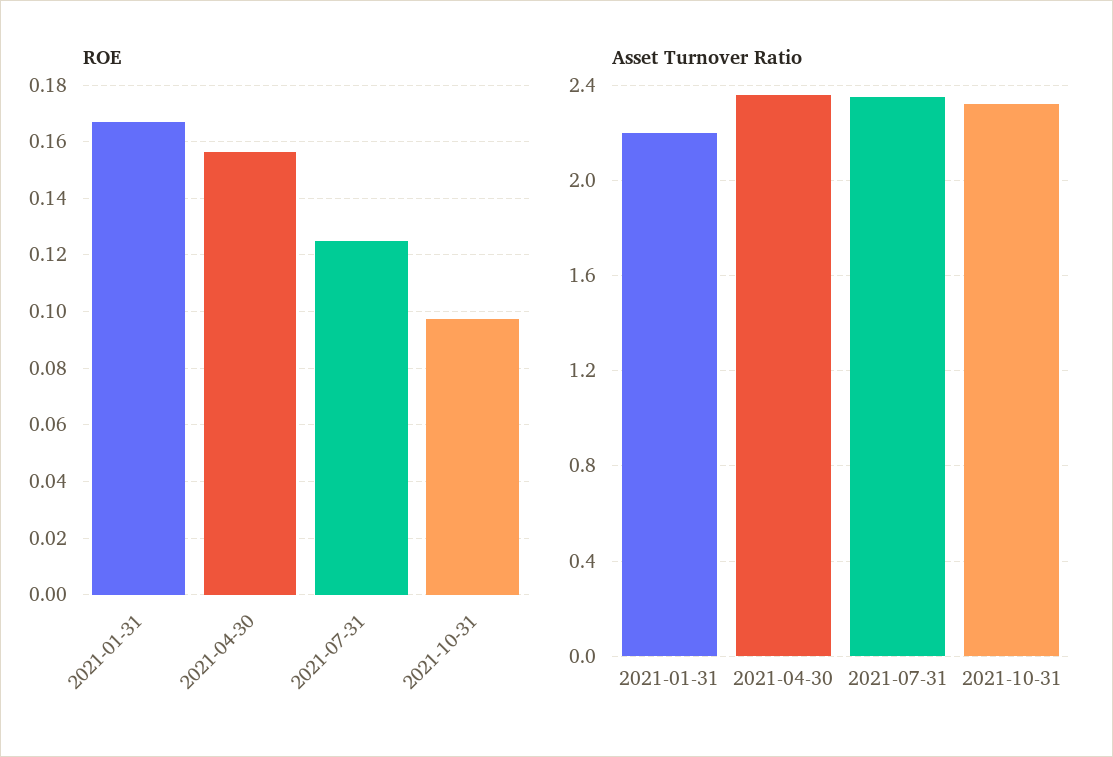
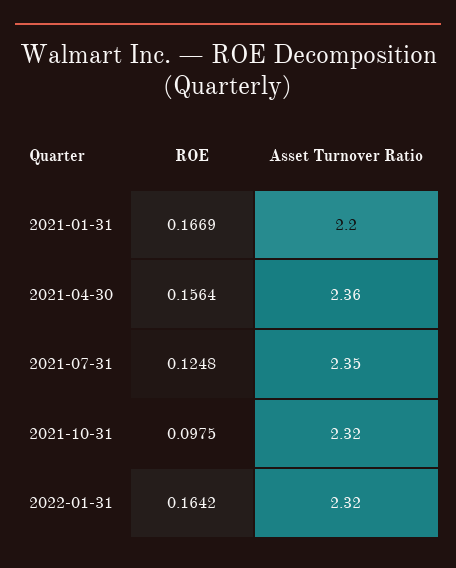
ROE, 2022-01-31: none -> 0.1642
Asset Turnover Ratio, 2022-01-31: none -> 2.32

